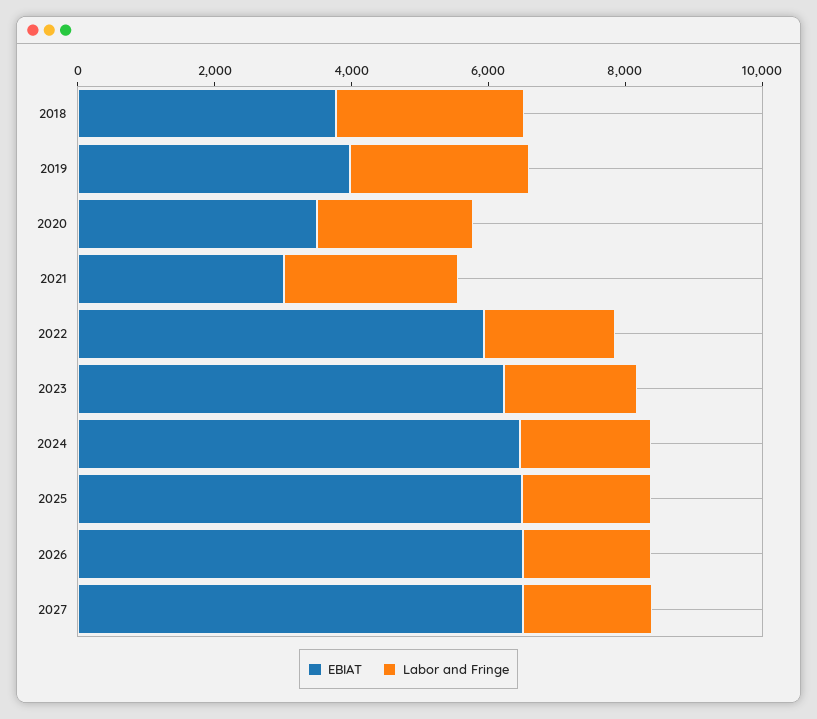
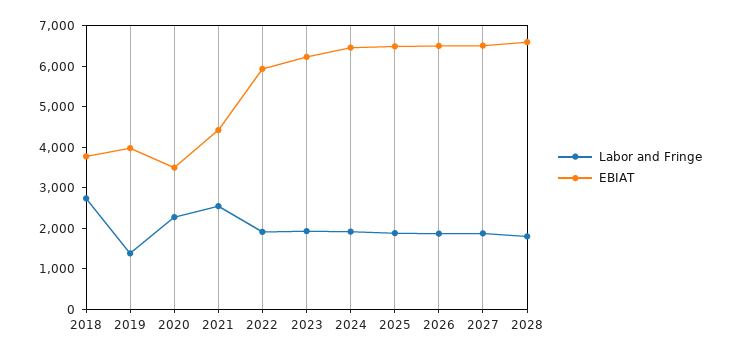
Labor and Fringe, 2019: 2500 -> 1400
EBIAT, 2021: 3000 -> 4400
Labor and Fringe, 2028: none -> 1800
EBIAT, 2028: none -> 6600

